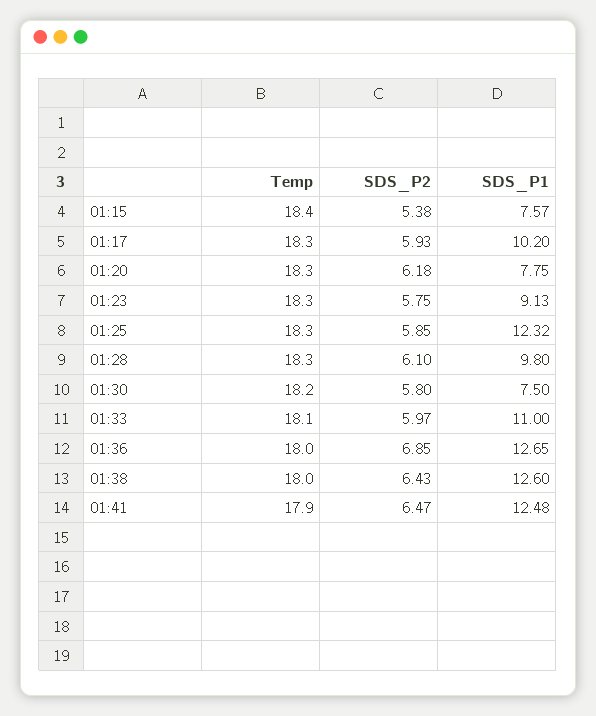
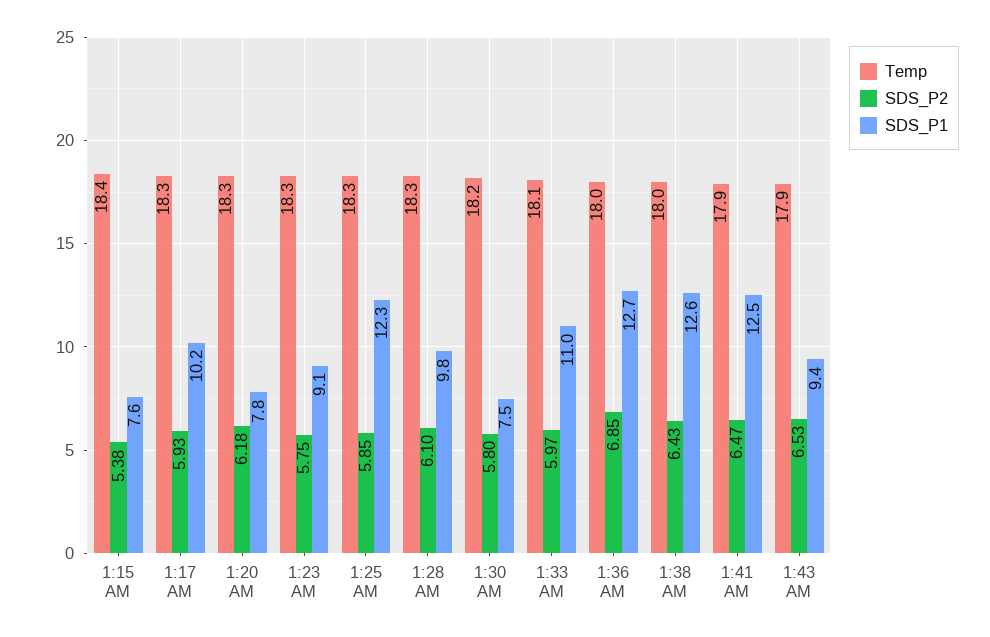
Temp, 1:43 AM: none -> 17.9
SDS_P2, 1:43 AM: none -> 6.53
SDS_P1, 1:43 AM: none -> 9.4

